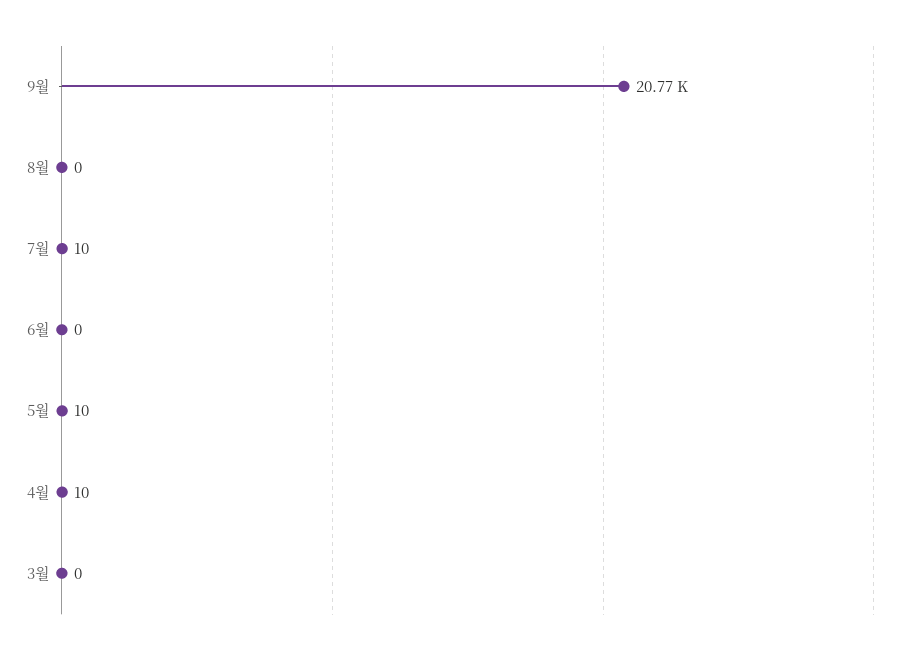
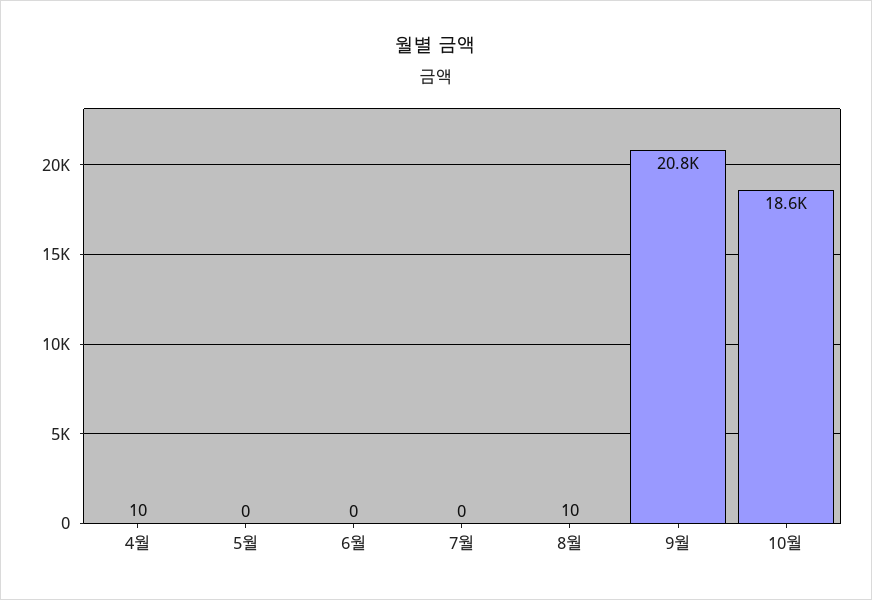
8월: 0 -> 10
7월: 10 -> 0
5월: 10 -> 0
3월: 0 -> none
10월: none -> 18600

